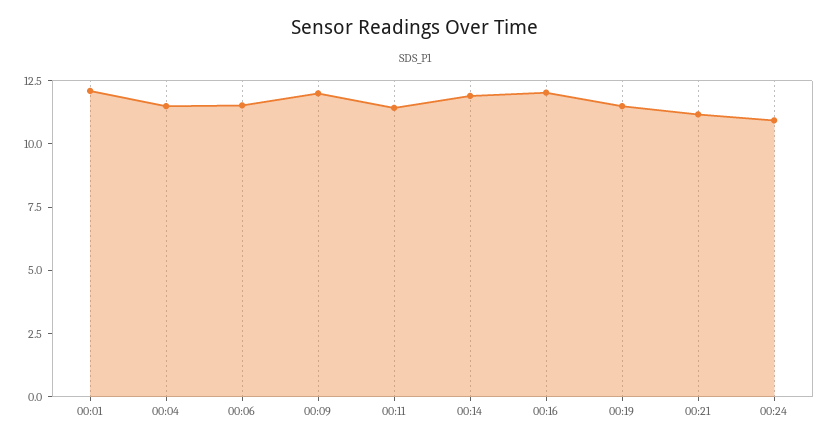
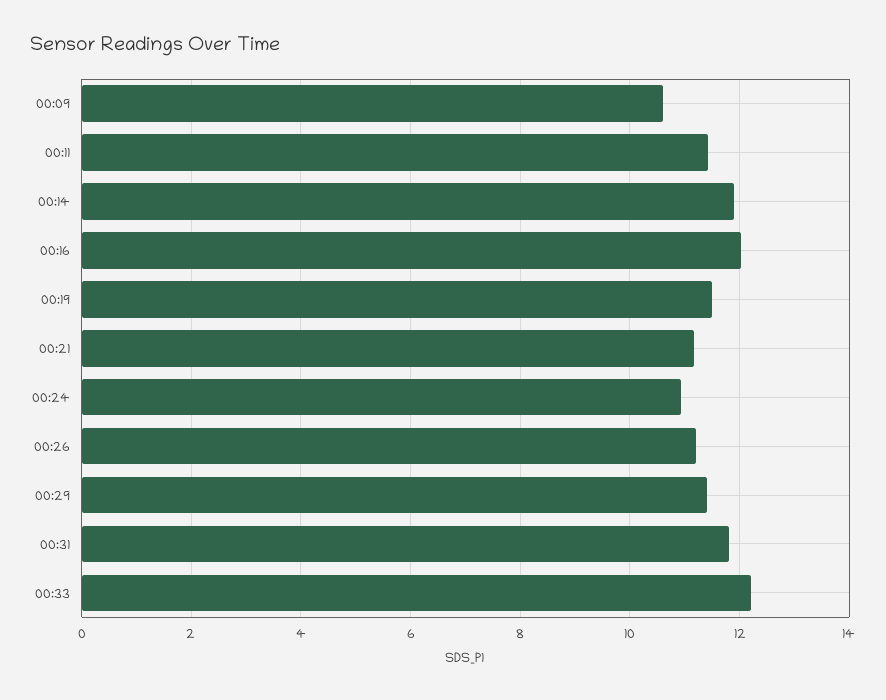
00:01: 12 -> none
00:04: 11.5 -> none
00:06: 11.5 -> none
00:09: 12 -> 10.6
00:26: none -> 11.2
00:29: none -> 11.4
00:31: none -> 11.8
00:33: none -> 12.2

